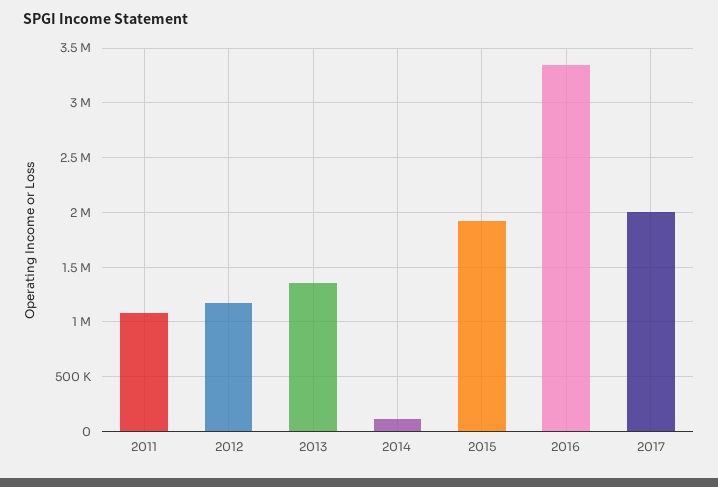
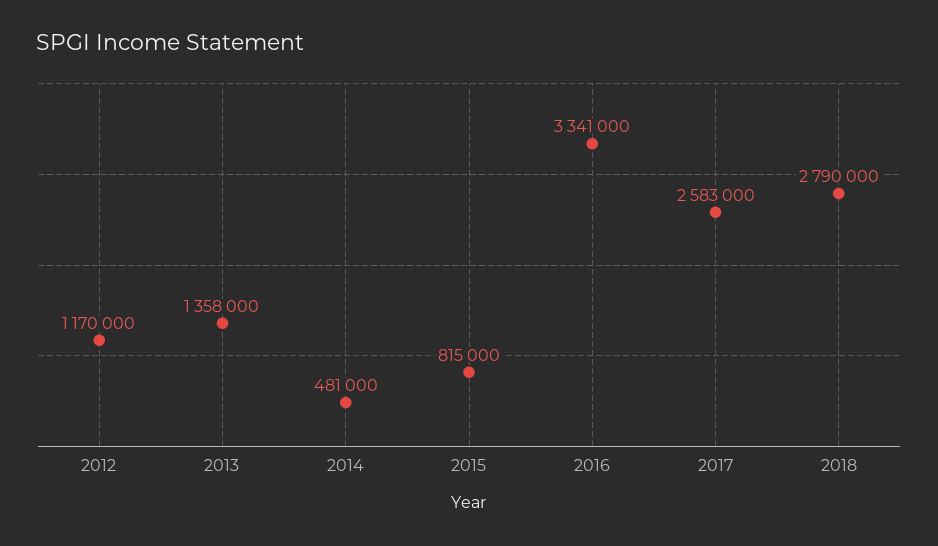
2011: 1100000 -> none
2014: 100000 -> 481000
2015: 1900000 -> 815000
2017: 2000000 -> 2583000
2018: none -> 2790000

